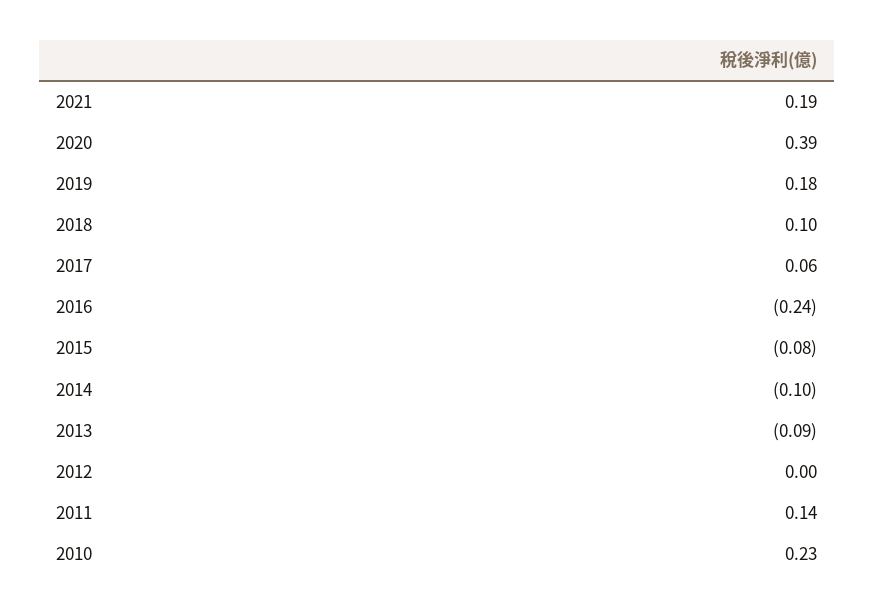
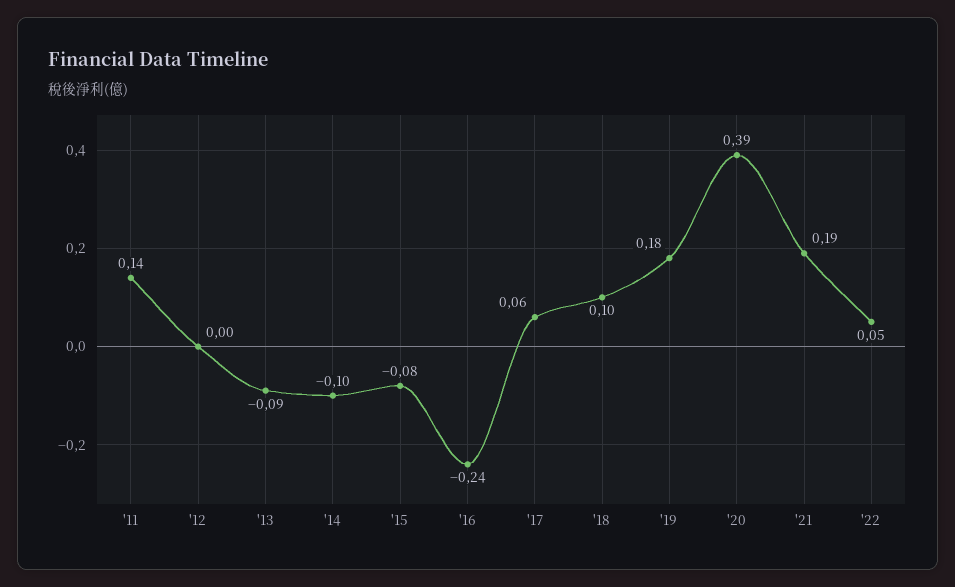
2010: 0.23 -> none
'22: none -> 0.05

